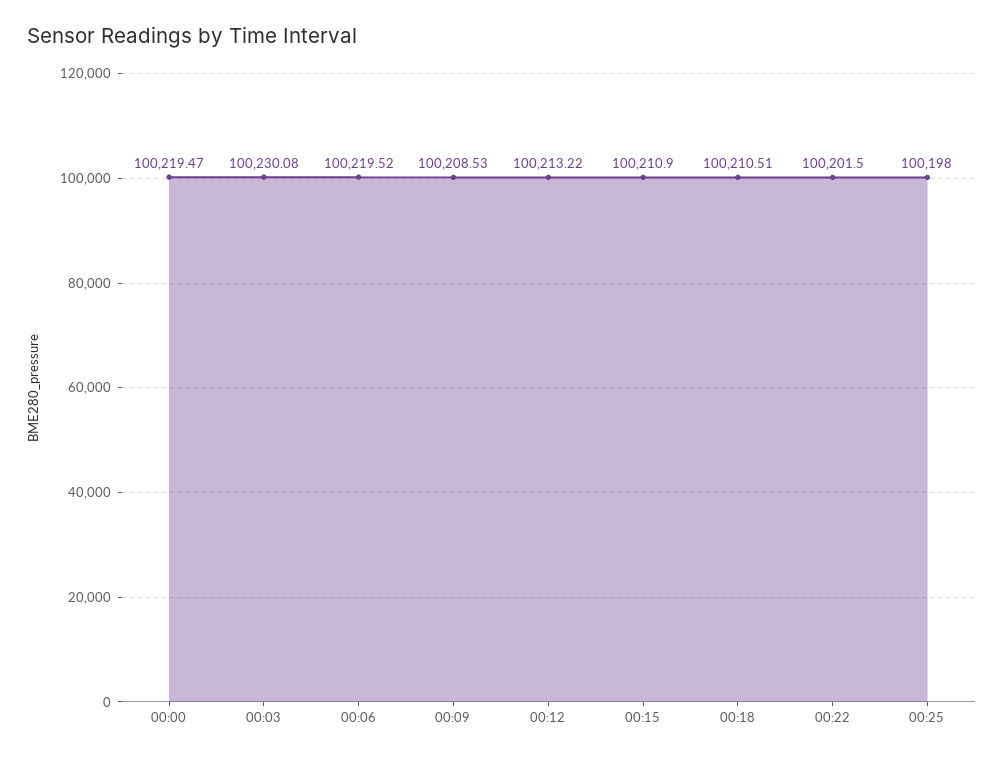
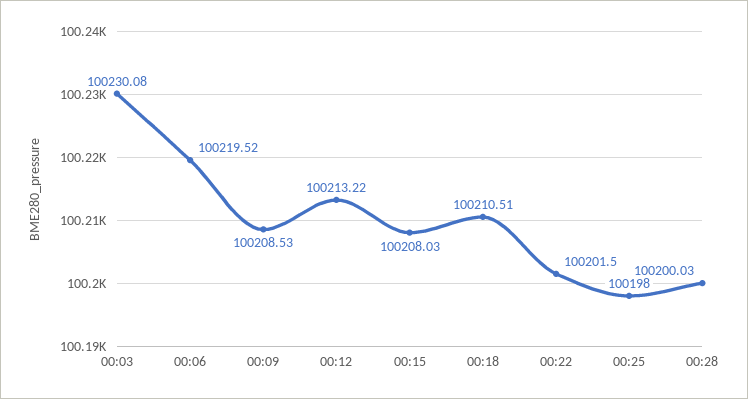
00:00: 100219.47 -> none
00:15: 100210.9 -> 100208.03
00:28: none -> 100200.03

